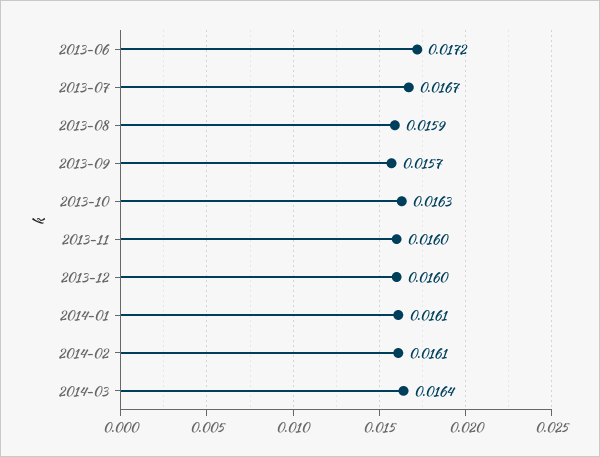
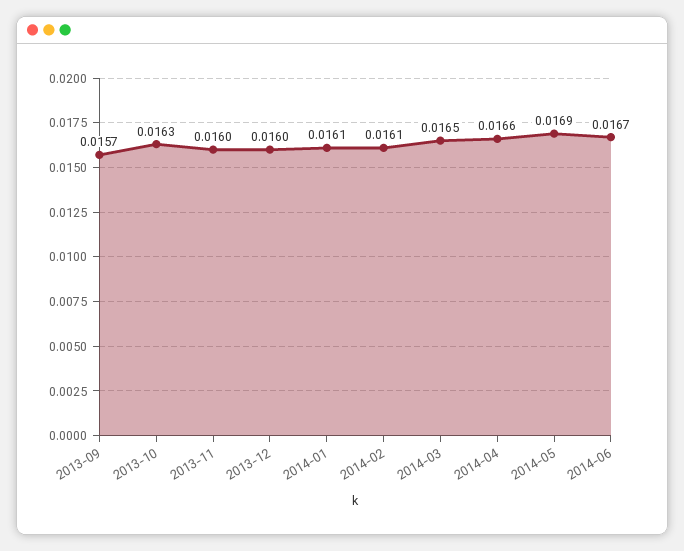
2013-06: 0.0172 -> none
2013-07: 0.0167 -> none
2013-08: 0.0159 -> none
2014-03: 0.0164 -> 0.0165
2014-04: none -> 0.0166
2014-05: none -> 0.0169
2014-06: none -> 0.0167

